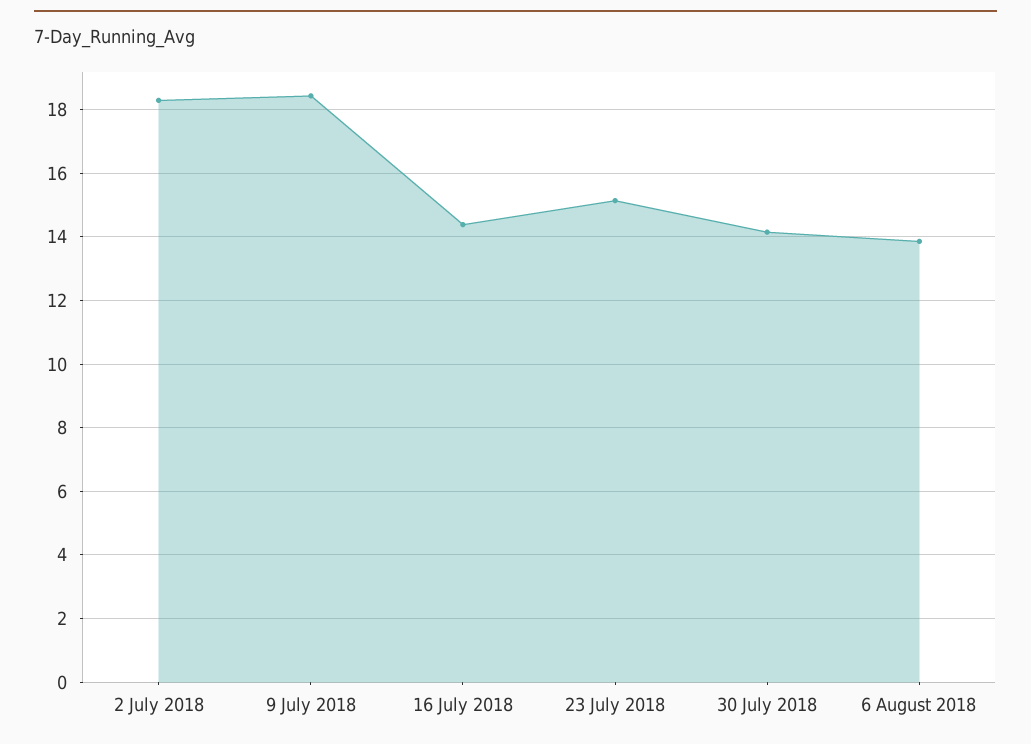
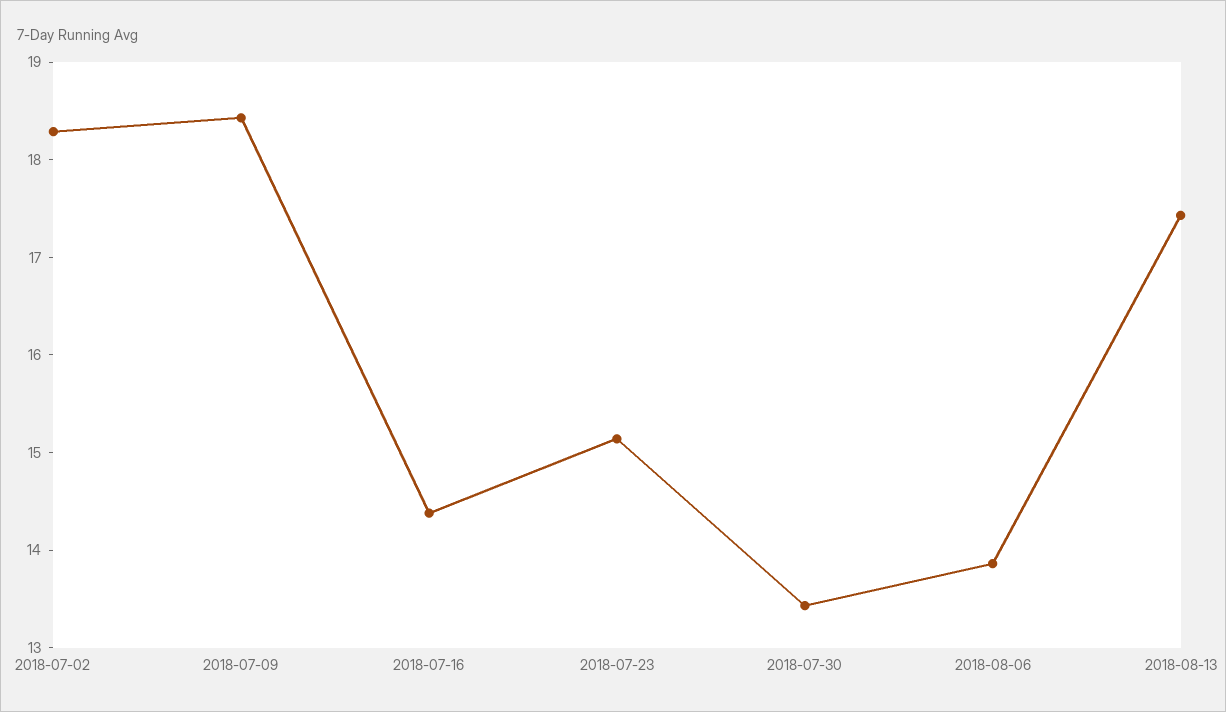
30 July 2018: 14.2 -> 13.4
2018-08-13: none -> 17.4

